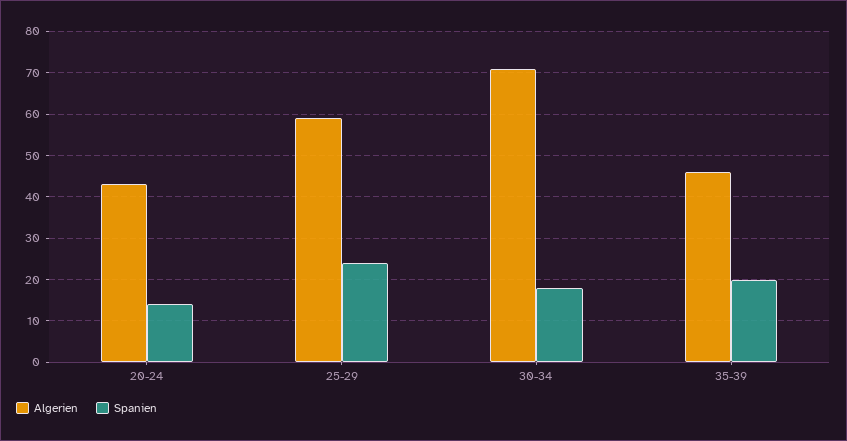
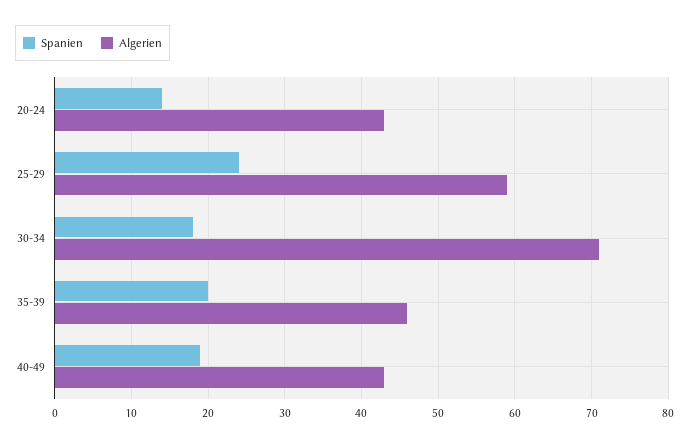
Spanien, 40-49: none -> 19
Algerien, 40-49: none -> 43

